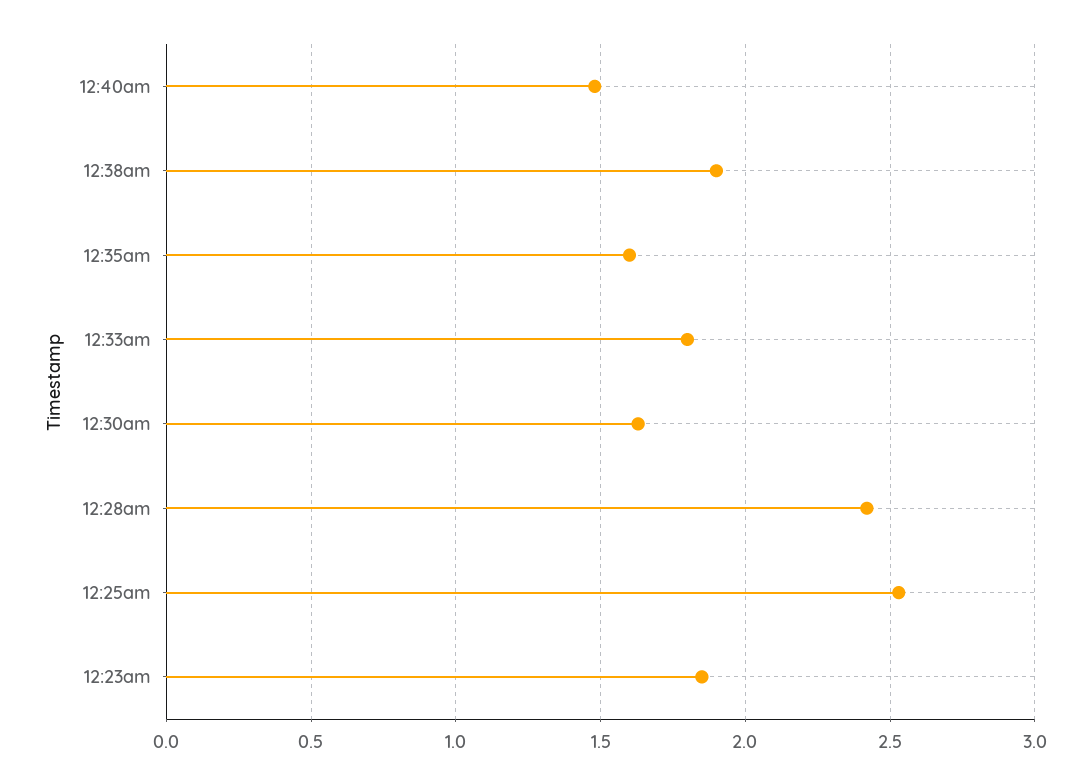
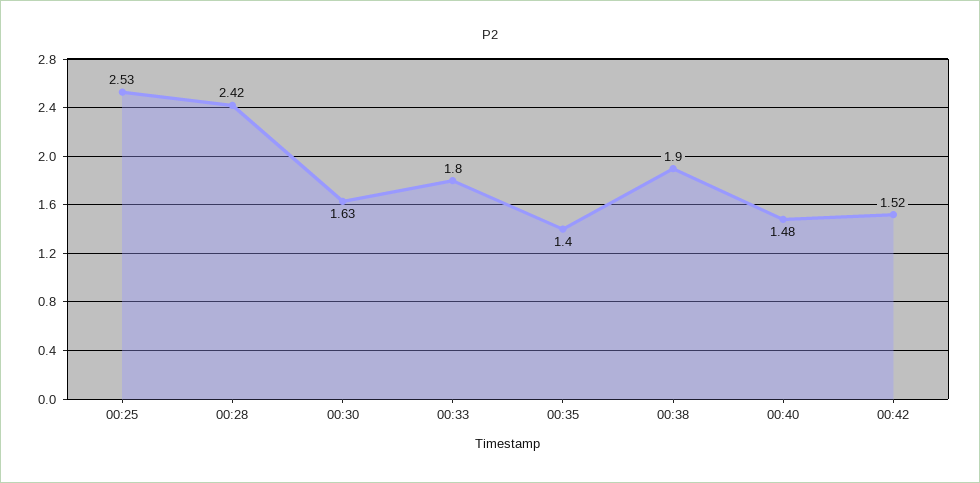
12:35am: 1.6 -> 1.4
12:23am: 1.85 -> none
00:42: none -> 1.52

